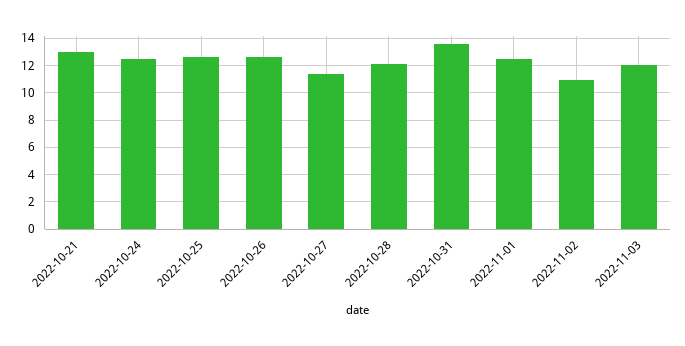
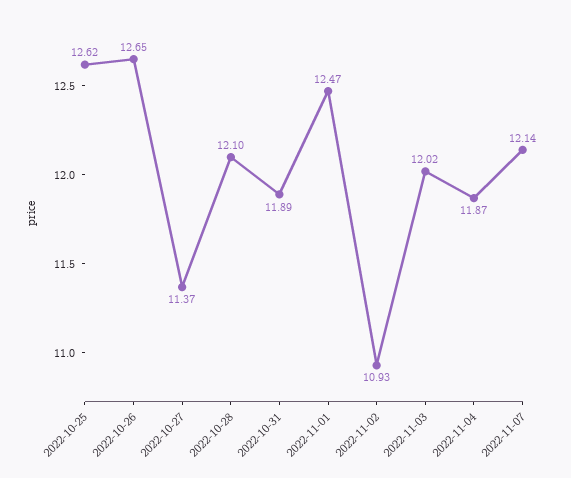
2022-10-21: 13 -> none
2022-10-24: 12.5 -> none
2022-10-31: 13.5 -> 11.89
2022-11-04: none -> 11.87
2022-11-07: none -> 12.14

